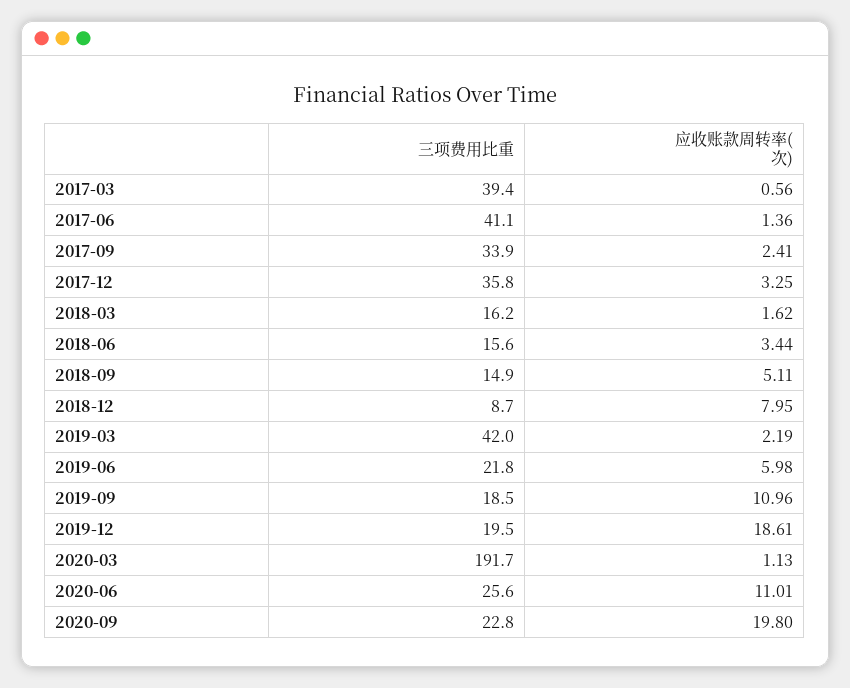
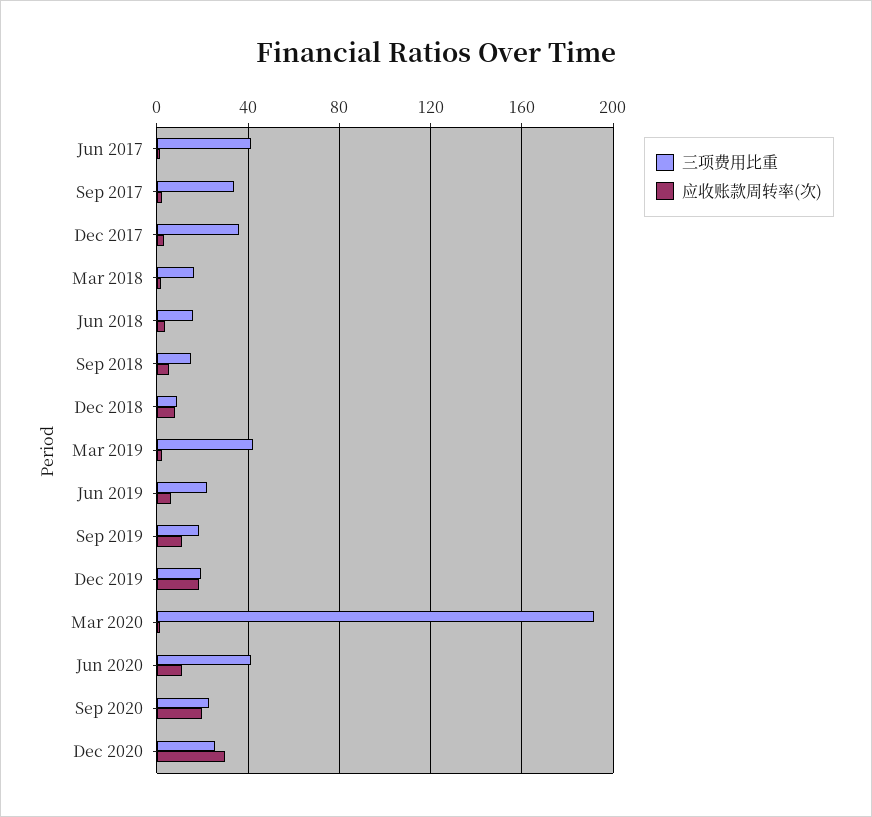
三项费用比重, 2017-03: 39.4 -> none
应收账款周转率(次), 2017-03: 0.56 -> none
三项费用比重, 2020-06: 25.6 -> 40
三项费用比重, Dec 2020: none -> 25
应收账款周转率(次), Dec 2020: none -> 30

